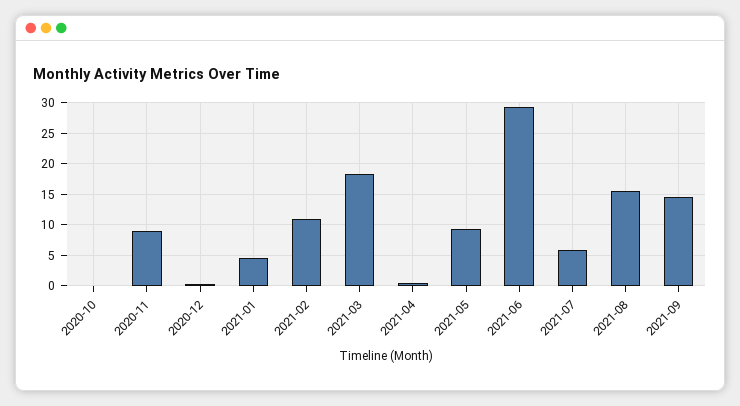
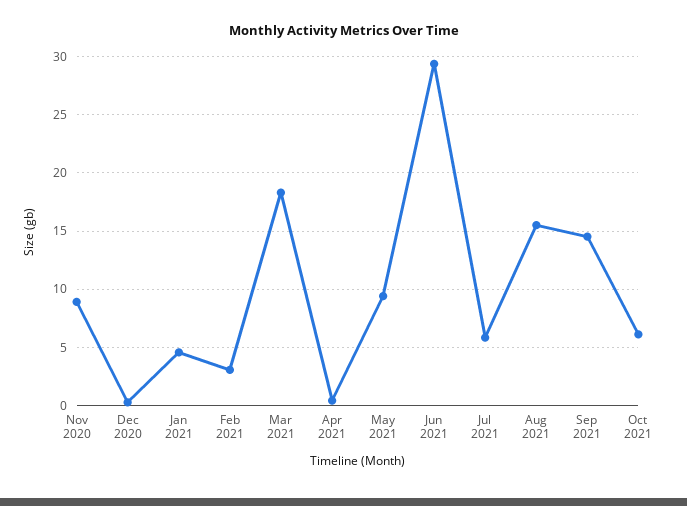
2020-10: 0 -> none
2021-02: 11 -> 3
Oct 2021: none -> 6

